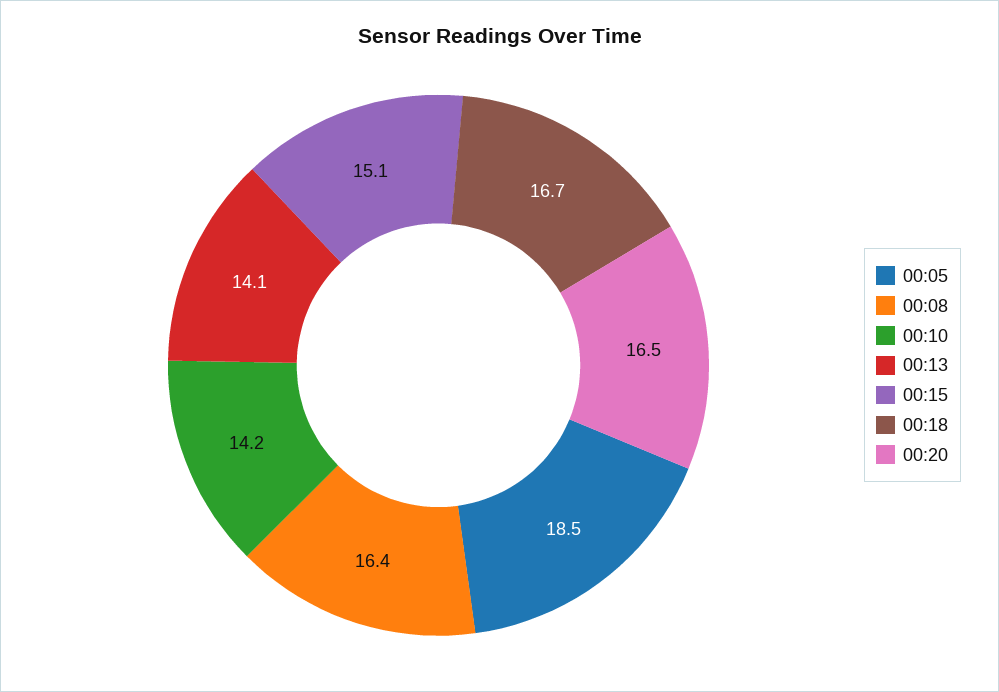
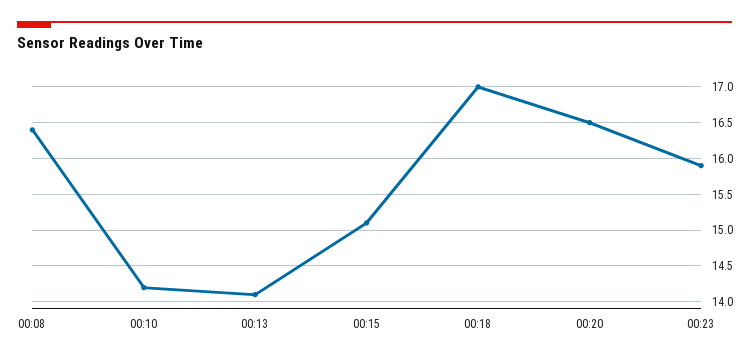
00:05: 18.5 -> none
00:18: 16.7 -> 17
00:23: none -> 15.9

